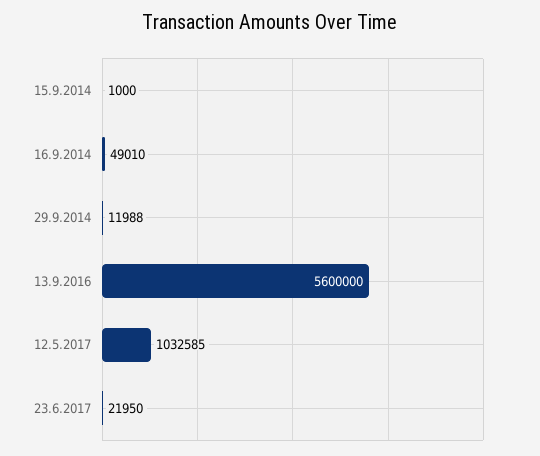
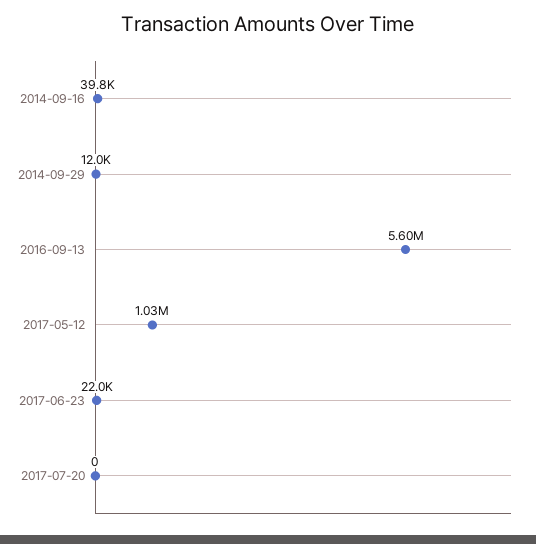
15.9.2014: 1000 -> none
16.9.2014: 49010 -> 39800
2017-07-20: none -> 0

